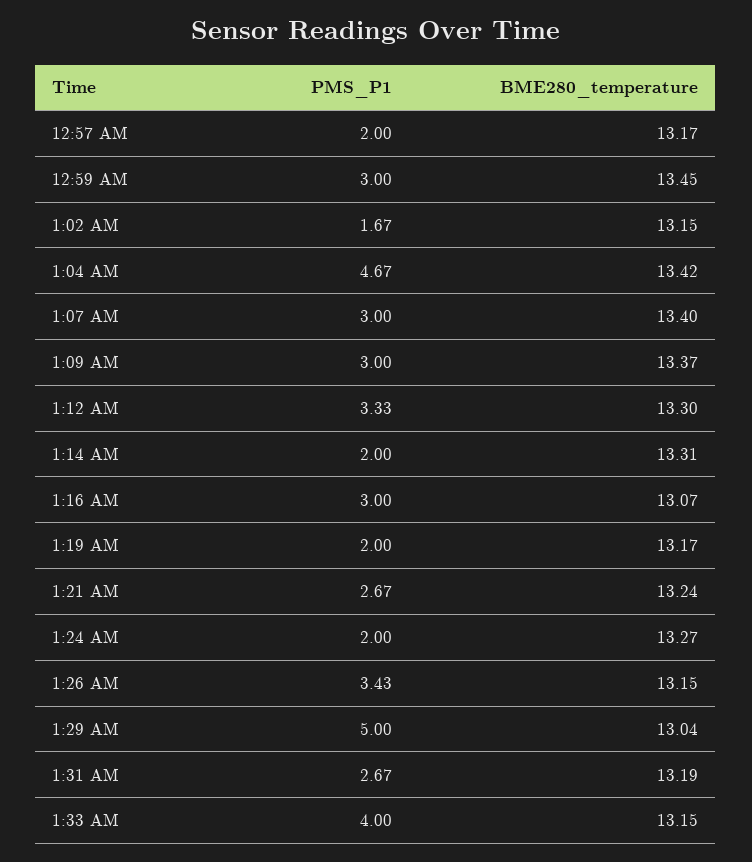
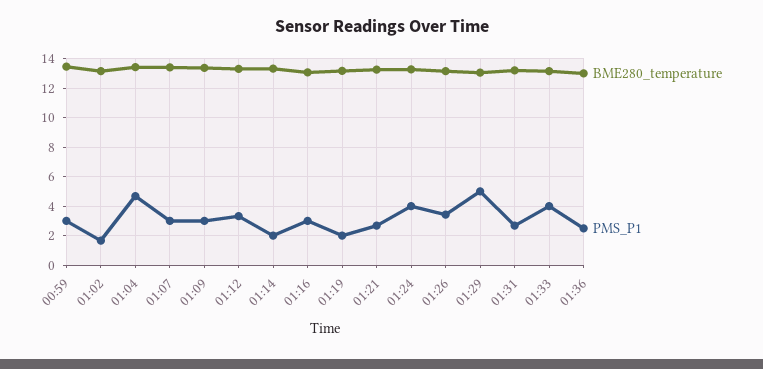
PMS_P1, 12:57 AM: 2 -> none
BME280_temperature, 12:57 AM: 13.17 -> none
PMS_P1, 1:24 AM: 2 -> 4
BME280_temperature, 01:36: none -> 13
PMS_P1, 01:36: none -> 2.5

